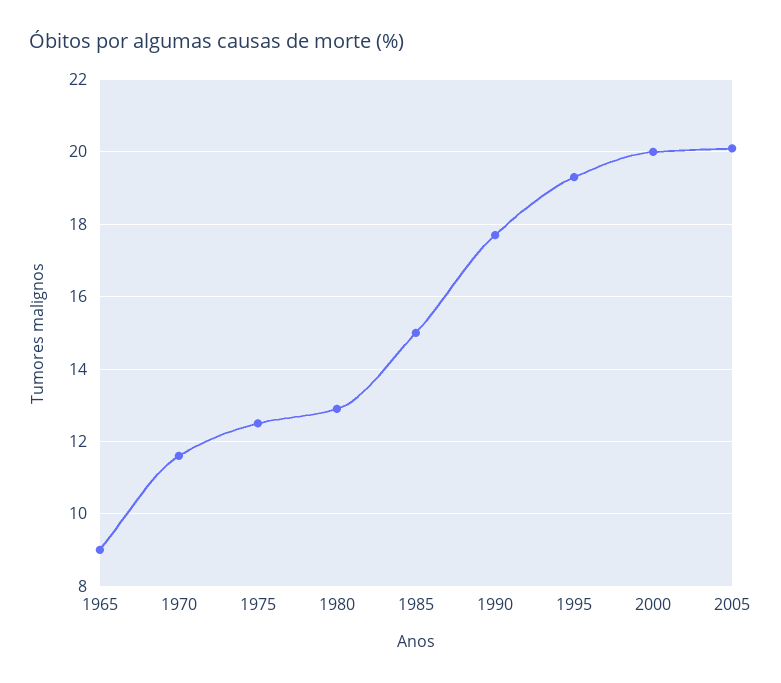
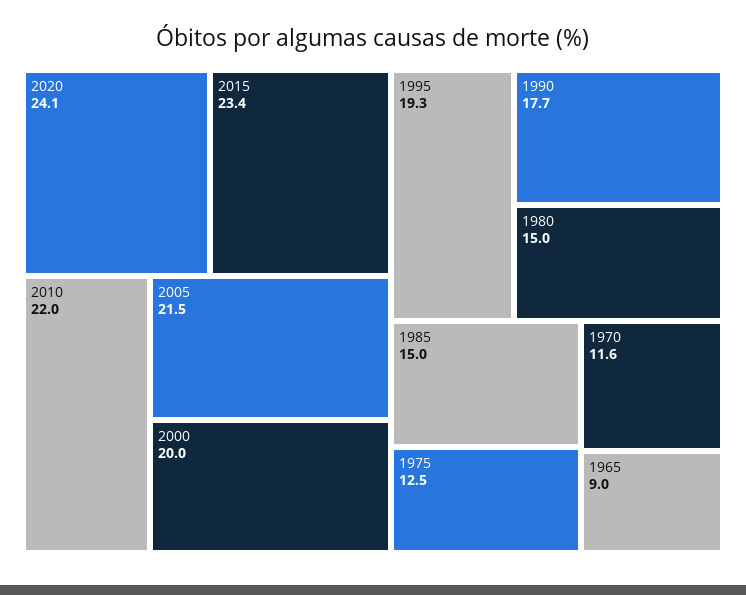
1980: 13 -> 15
2005: 20 -> 21.5
2020: none -> 24.1
2015: none -> 23.4
2010: none -> 22

